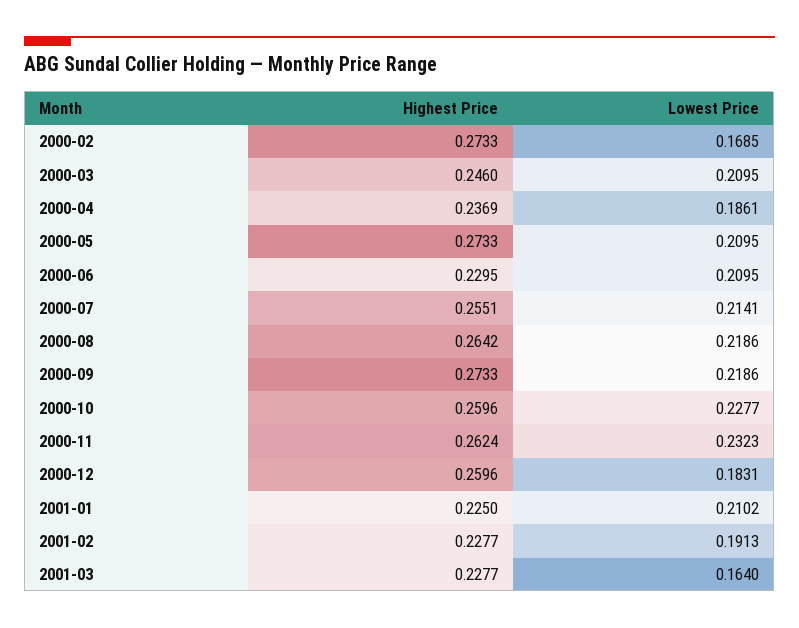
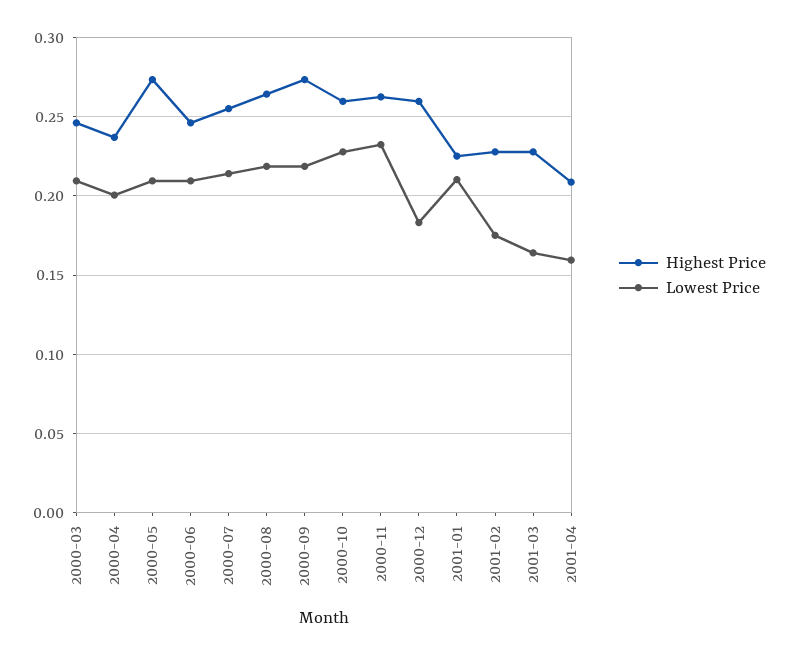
Highest Price, 2000-02: 0.2733 -> none
Lowest Price, 2000-02: 0.1685 -> none
Lowest Price, 2000-04: 0.1861 -> 0.2
Highest Price, 2000-06: 0.2295 -> 0.245
Lowest Price, 2001-02: 0.1913 -> 0.175
Highest Price, 2001-04: none -> 0.21
Lowest Price, 2001-04: none -> 0.16

